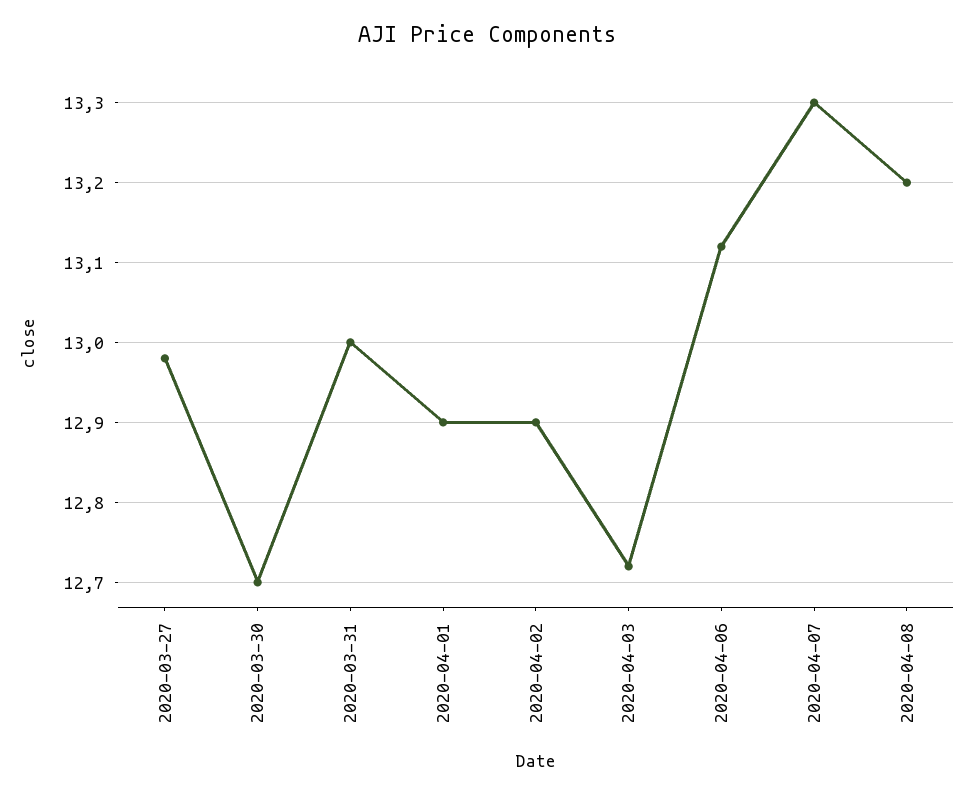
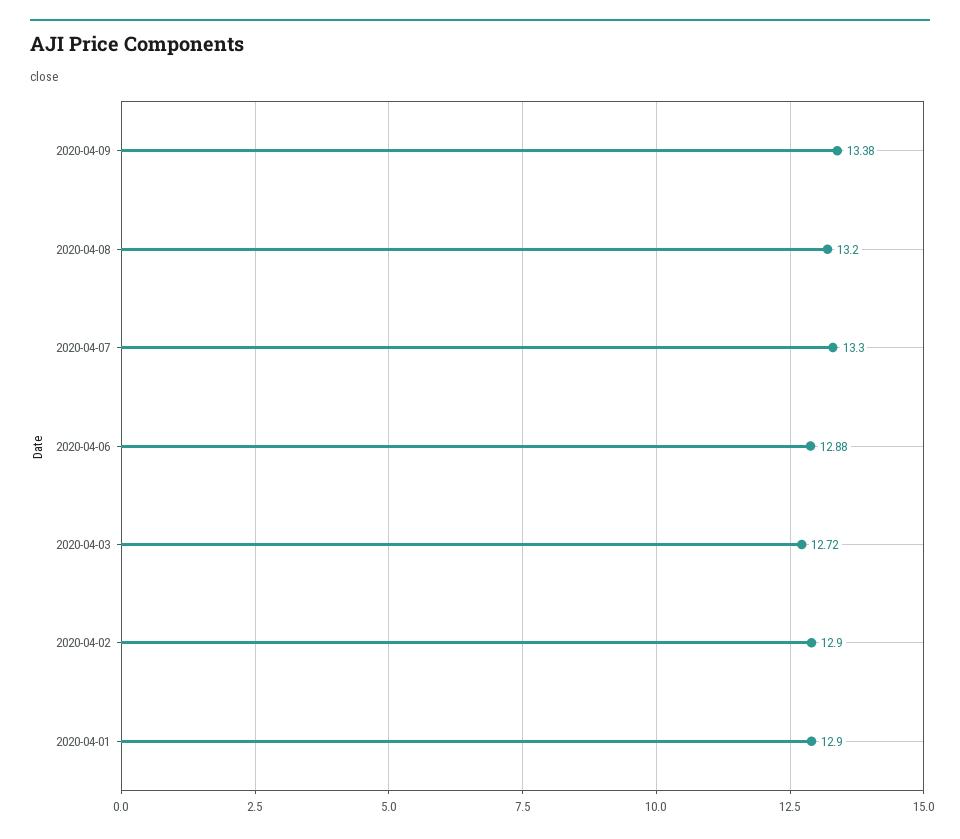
2020-03-27: 12.98 -> none
2020-03-30: 12.7 -> none
2020-03-31: 13 -> none
2020-04-06: 13.12 -> 12.88
2020-04-09: none -> 13.38

